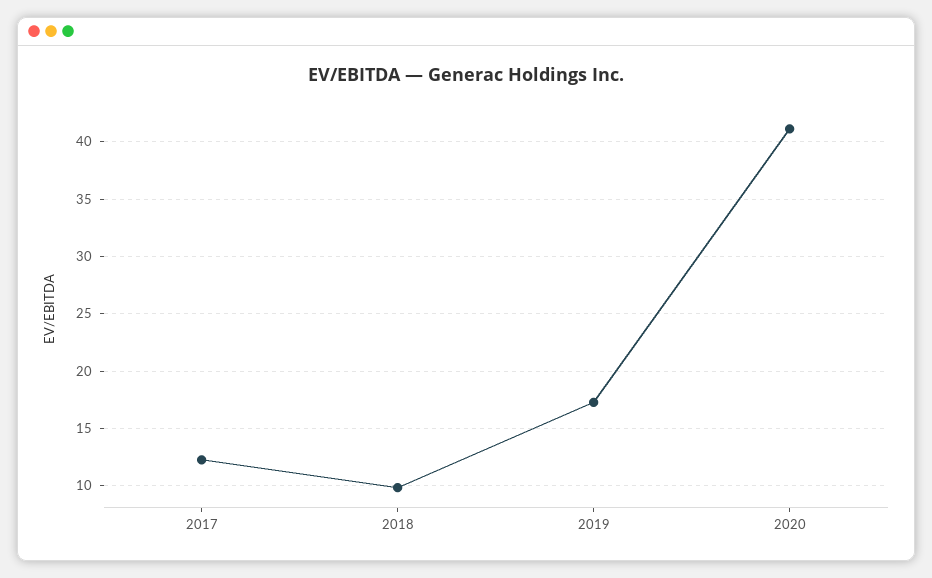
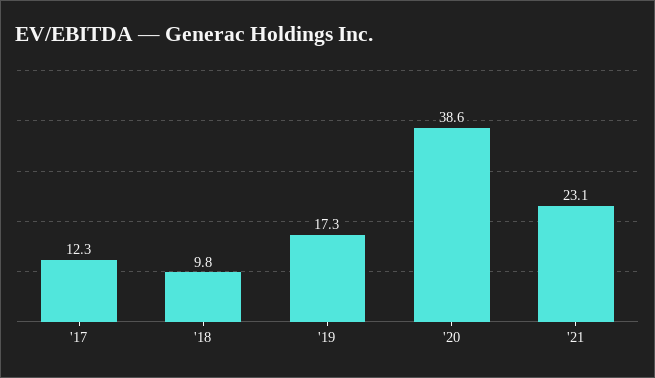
2020: 41 -> 38.6
'21: none -> 23.1

